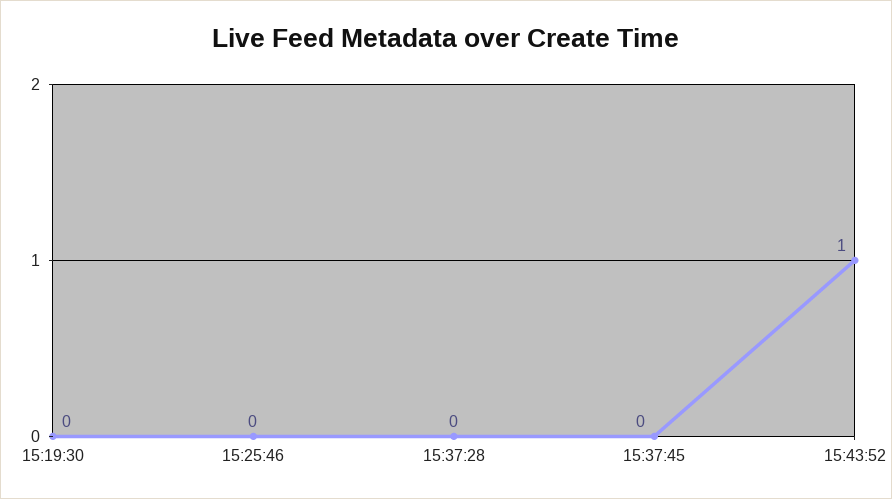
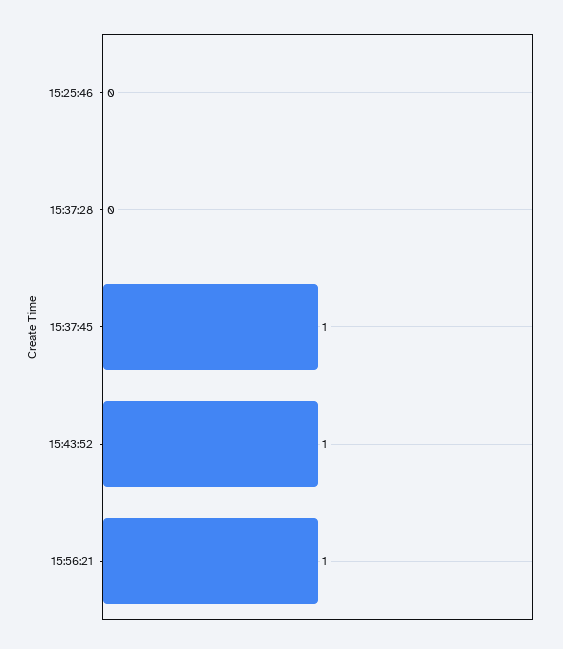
15:19:30: 0 -> none
15:37:45: 0 -> 1
15:56:21: none -> 1

